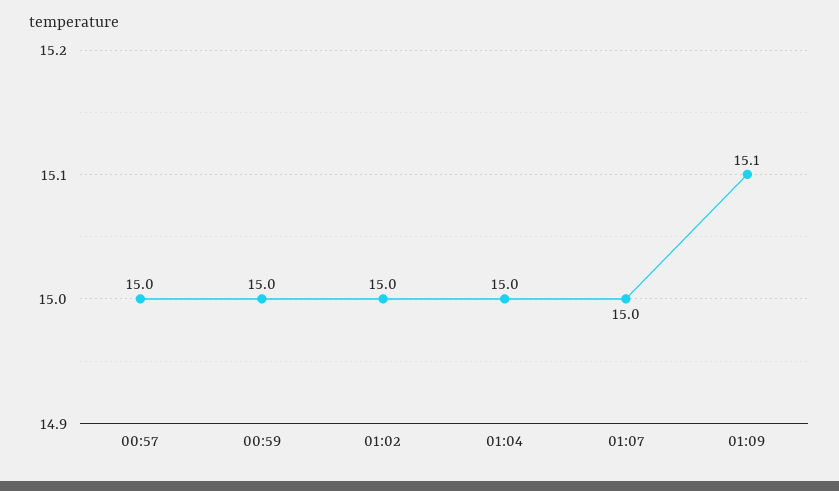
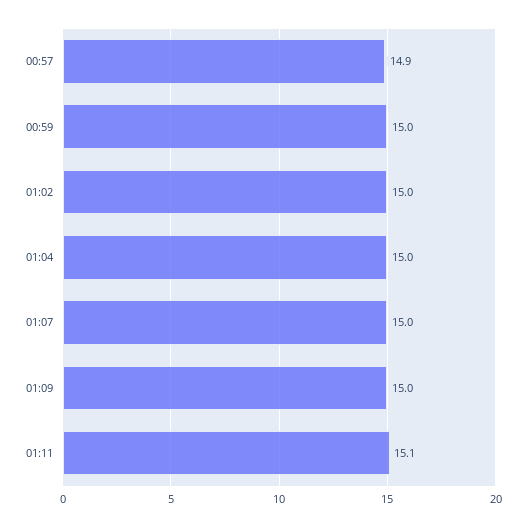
00:57: 15 -> 14.9
01:09: 15.1 -> 15
01:11: none -> 15.1

